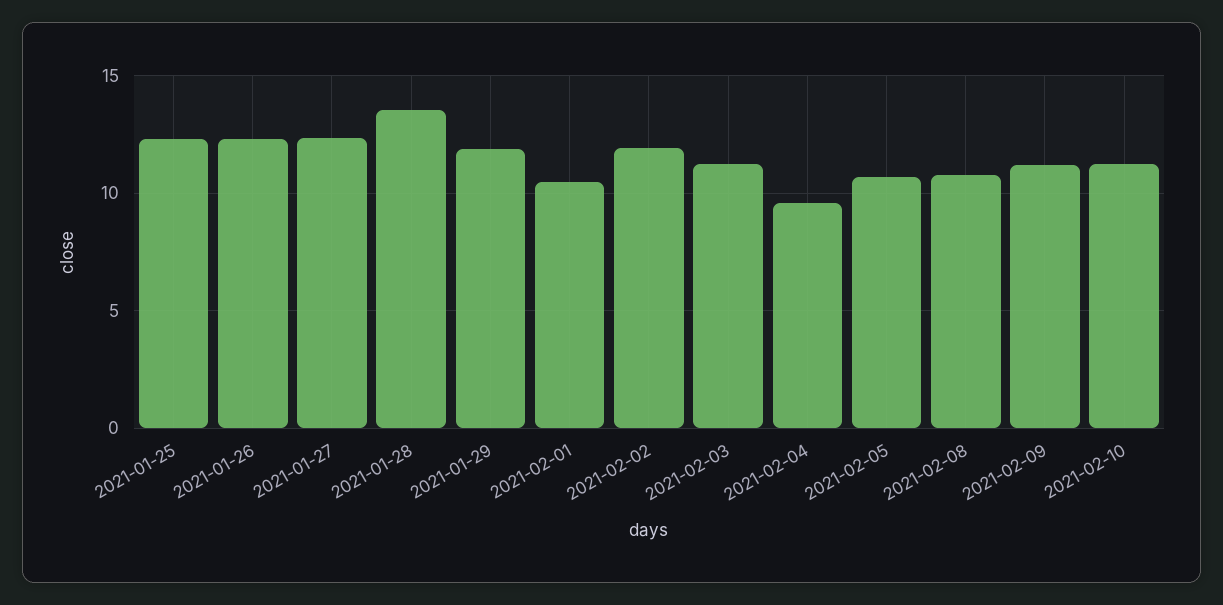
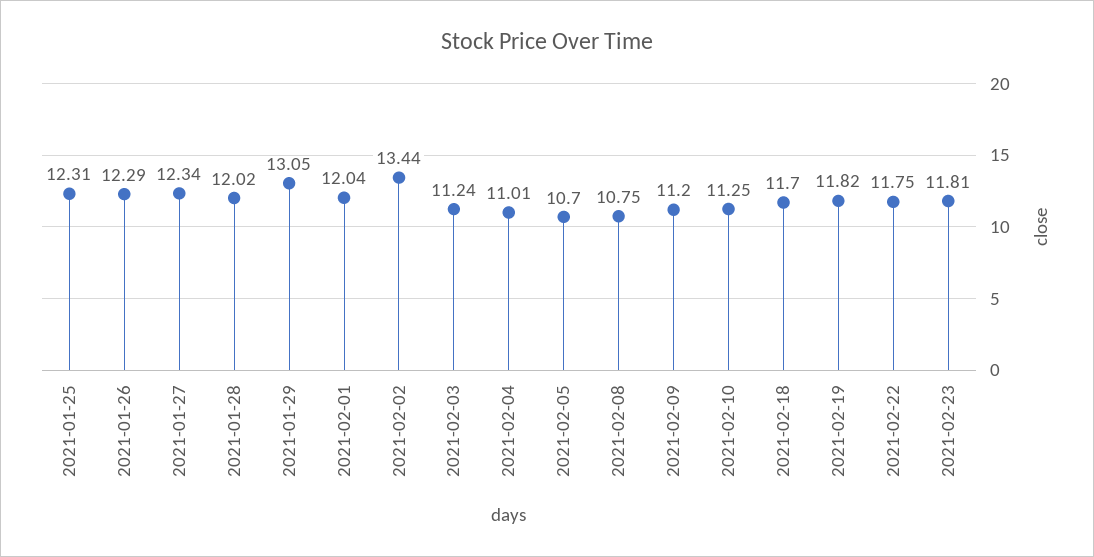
2021-01-28: 13.5 -> 12.02
2021-01-29: 12 -> 13.05
2021-02-01: 10.5 -> 12.04
2021-02-02: 12 -> 13.44
2021-02-04: 9.5 -> 11.01
2021-02-18: none -> 11.7
2021-02-19: none -> 11.82
2021-02-22: none -> 11.75
2021-02-23: none -> 11.81

